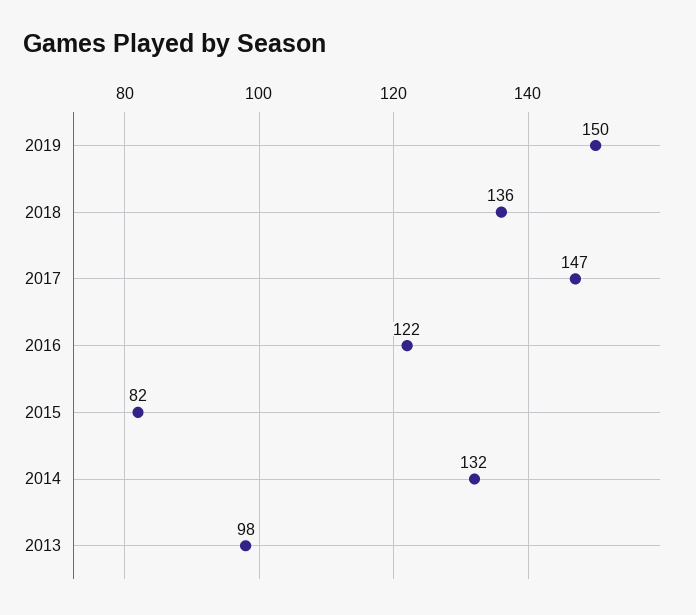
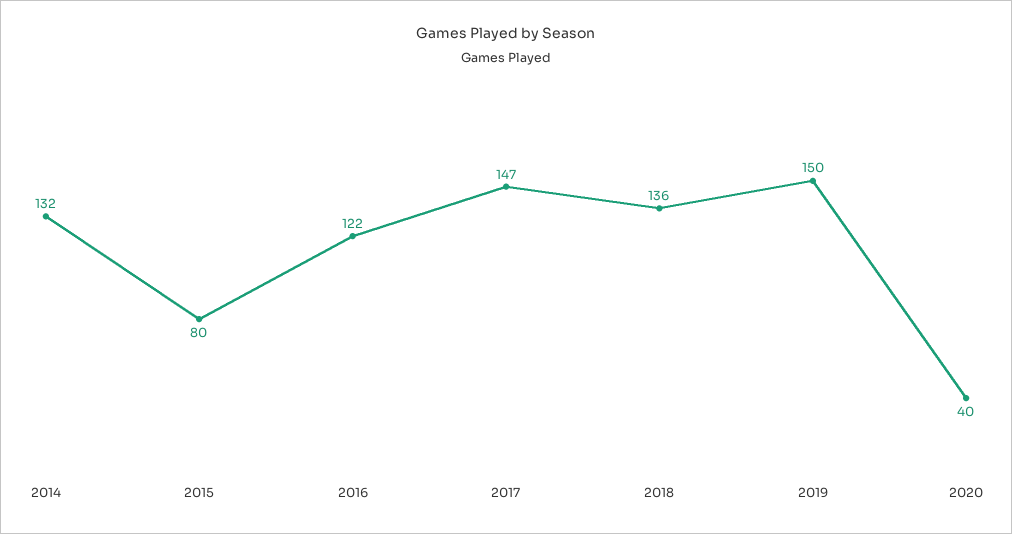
2015: 82 -> 80
2013: 98 -> none
2020: none -> 40

